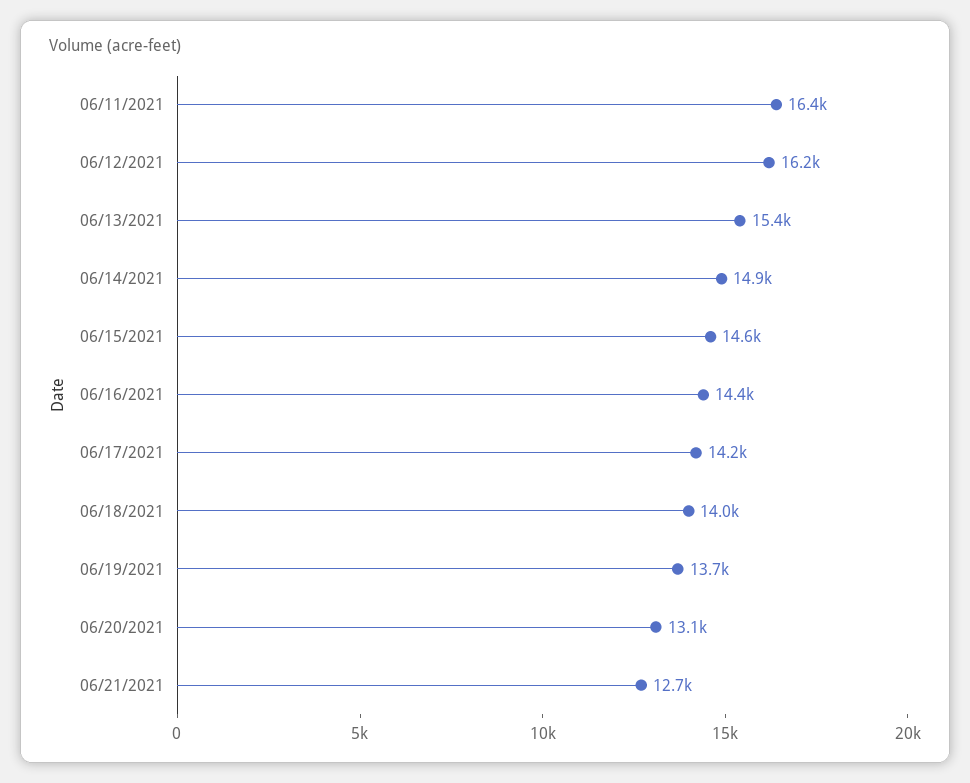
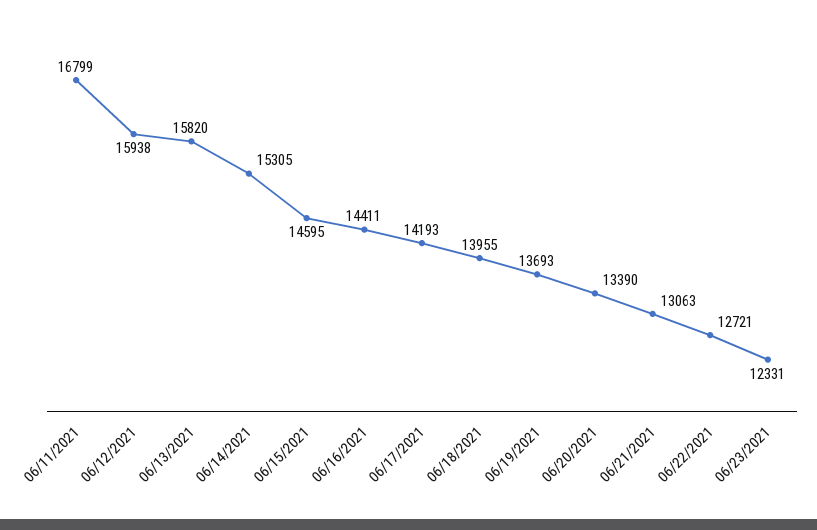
06/11/2021: 16400 -> 16799
06/12/2021: 16200 -> 15938
06/13/2021: 15400 -> 15820
06/14/2021: 14900 -> 15305
06/20/2021: 13100 -> 13390
06/21/2021: 12700 -> 13063
06/22/2021: none -> 12721
06/23/2021: none -> 12331

